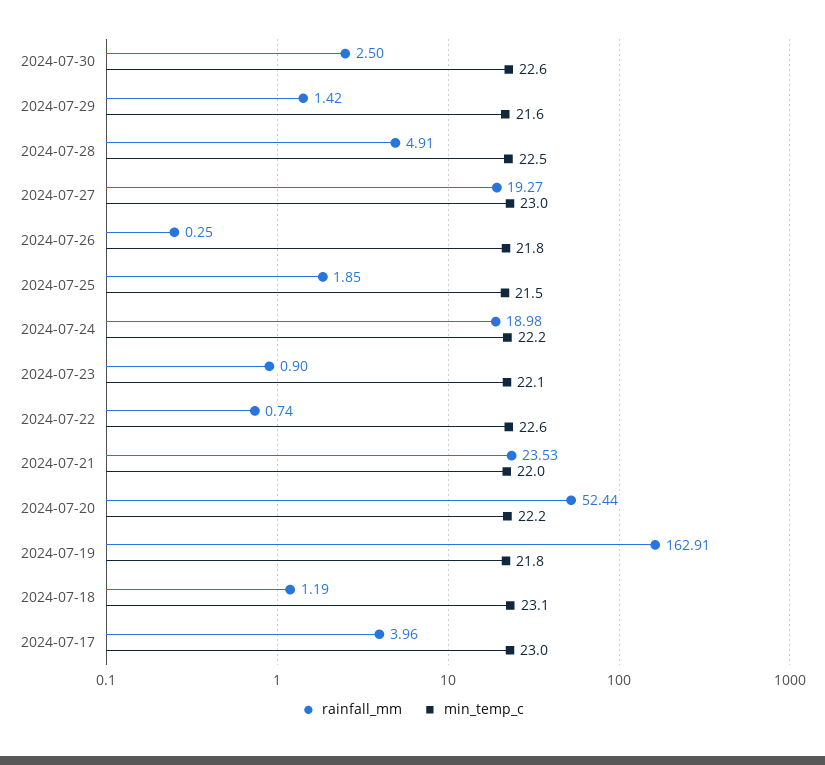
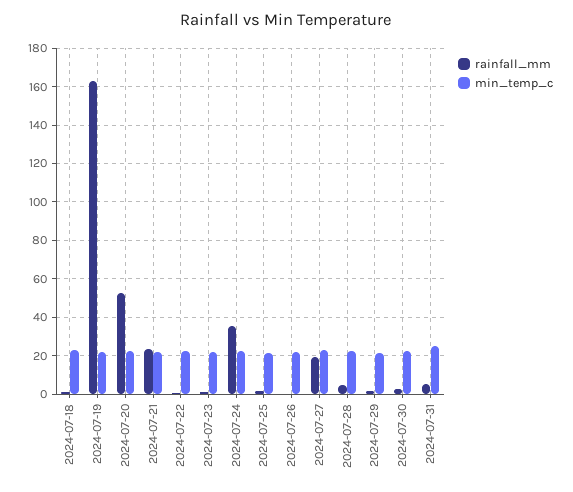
rainfall_mm, 2024-07-24: 18.98 -> 35
rainfall_mm, 2024-07-17: 3.96 -> none
min_temp_c, 2024-07-17: 23 -> none
rainfall_mm, 2024-07-31: none -> 5
min_temp_c, 2024-07-31: none -> 25

